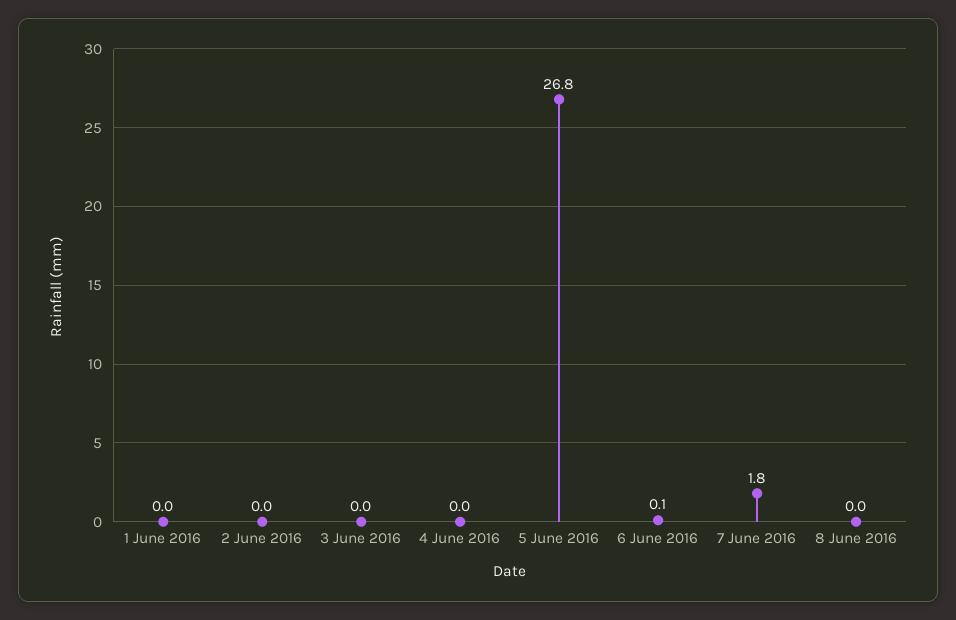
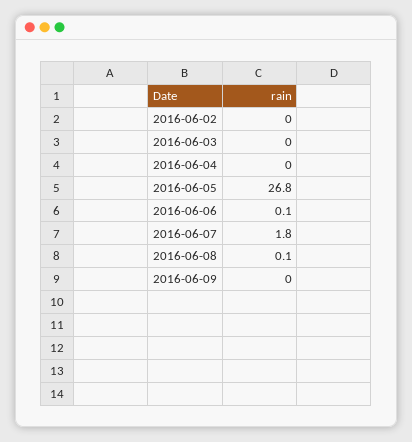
1 June 2016: 0 -> none
8 June 2016: 0 -> 0.1
2016-06-09: none -> 0

